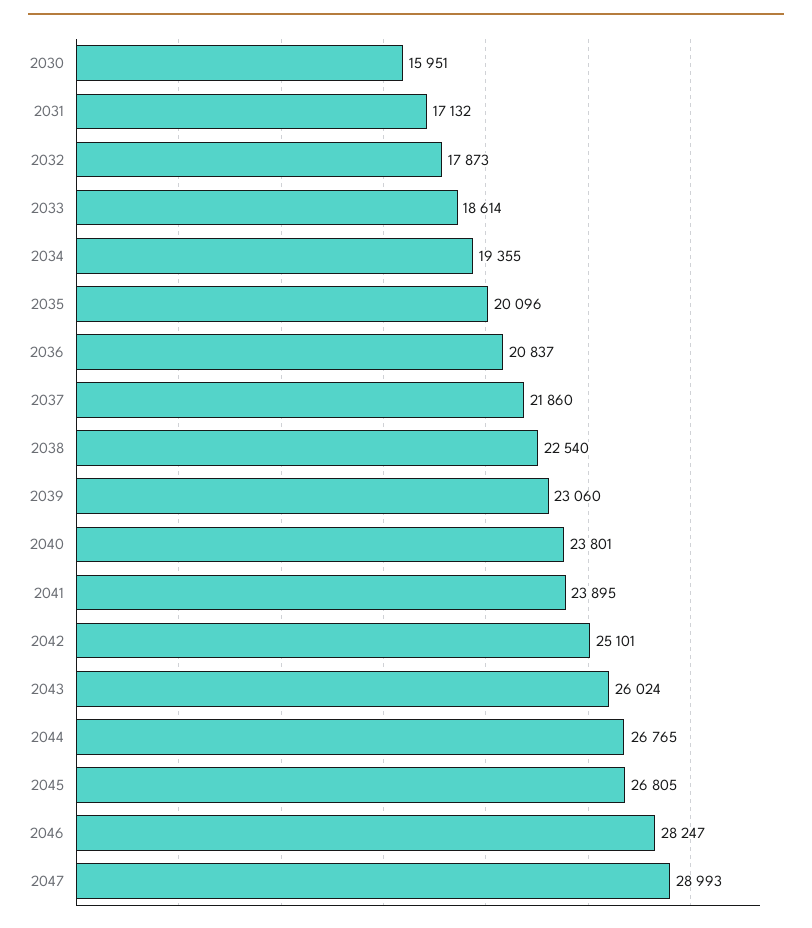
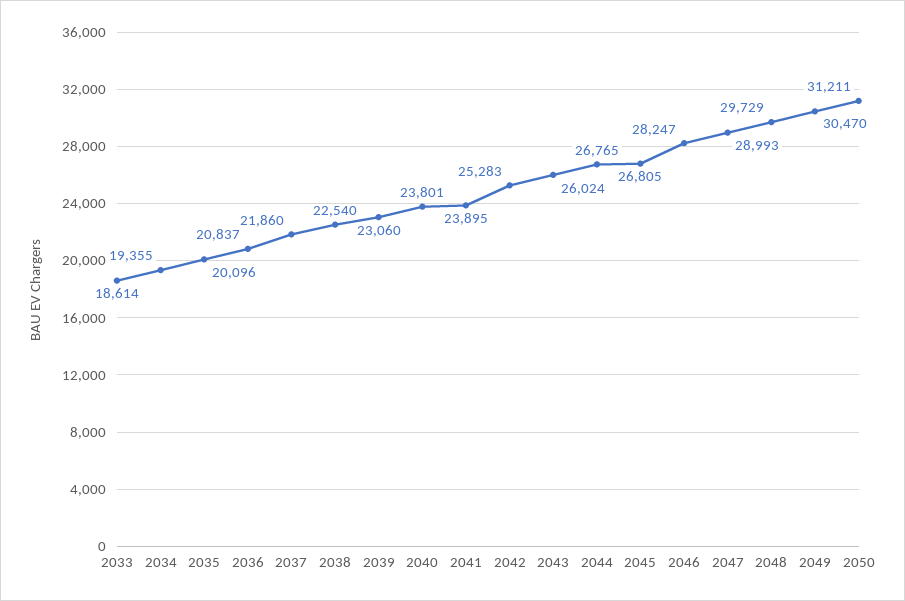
2030: 15951 -> none
2031: 17132 -> none
2032: 17873 -> none
2042: 25101 -> 25283
2048: none -> 29729
2049: none -> 30470
2050: none -> 31211

